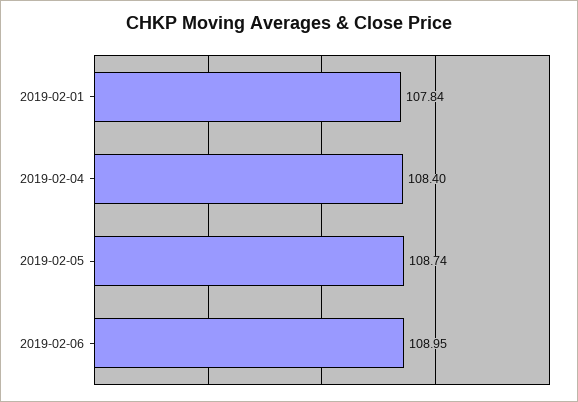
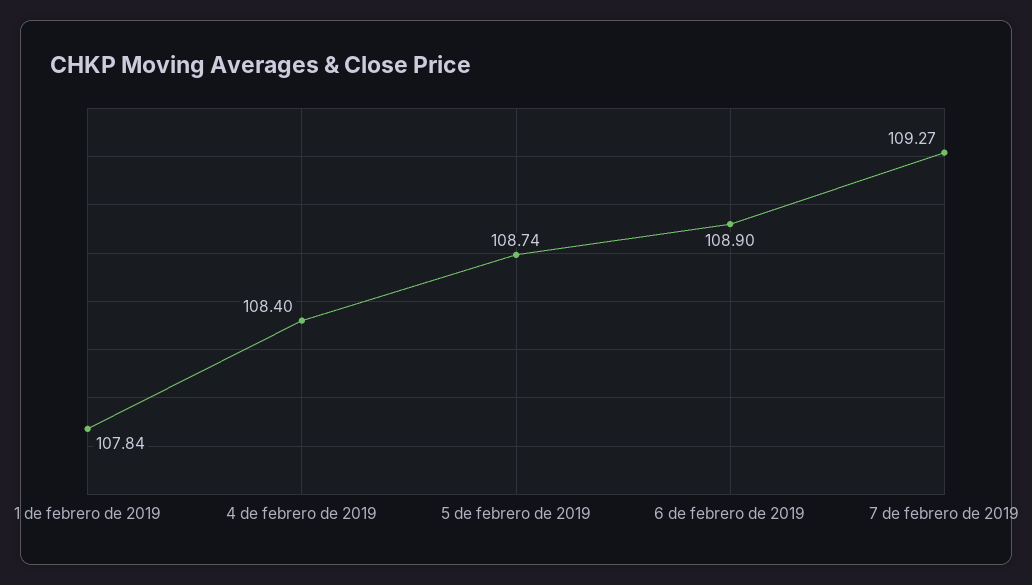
2019-02-06: 108.95 -> 108.9
7 de febrero de 2019: none -> 109.27

